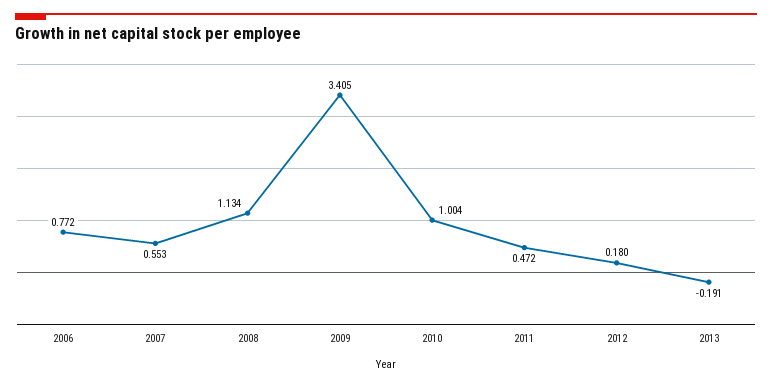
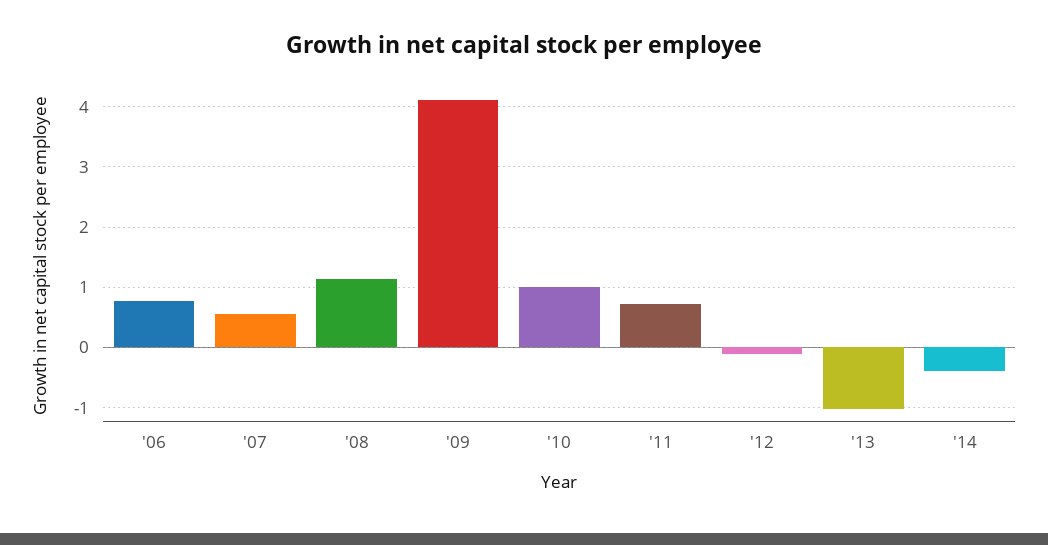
2009: 3.405 -> 4.1
2011: 0.472 -> 0.7
2012: 0.18 -> -0.1
2013: -0.191 -> -1
'14: none -> -0.4

